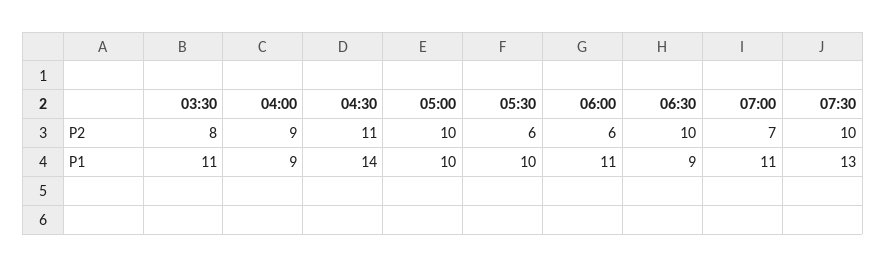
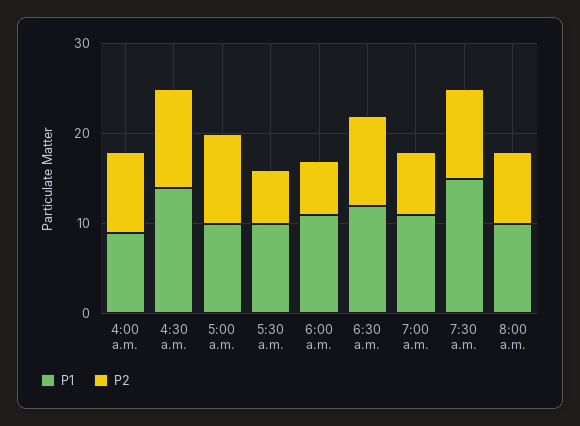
P2, 03:30: 8 -> none
P1, 03:30: 11 -> none
P1, 06:30: 9 -> 12
P1, 07:30: 13 -> 15
P1, 8:00 a.m.: none -> 10
P2, 8:00 a.m.: none -> 8

